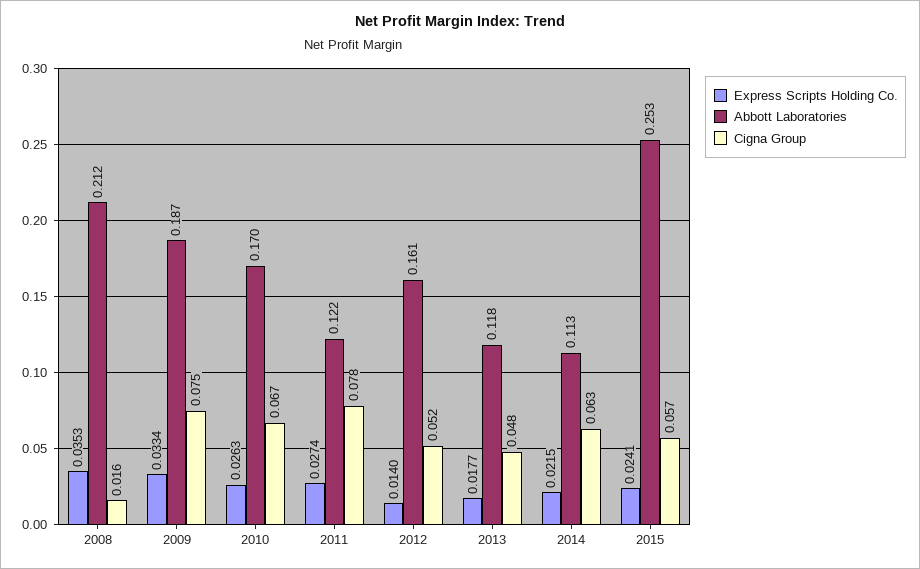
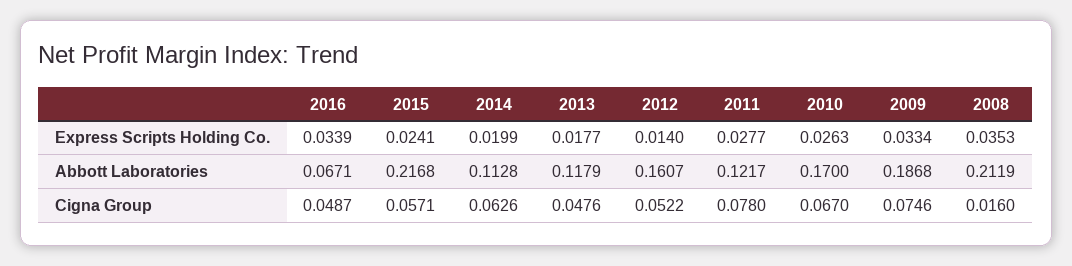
Express Scripts Holding Co., 2011: 0.0274 -> 0.0277
Express Scripts Holding Co., 2014: 0.0215 -> 0.0199
Abbott Laboratories, 2015: 0.253 -> 0.2168
Express Scripts Holding Co., 2016: none -> 0.0339
Abbott Laboratories, 2016: none -> 0.0671
Cigna Group, 2016: none -> 0.0487

